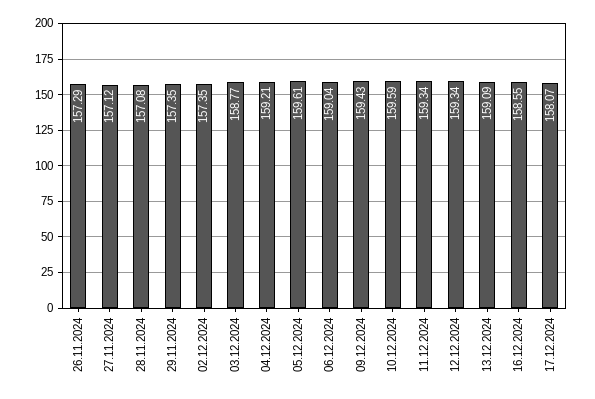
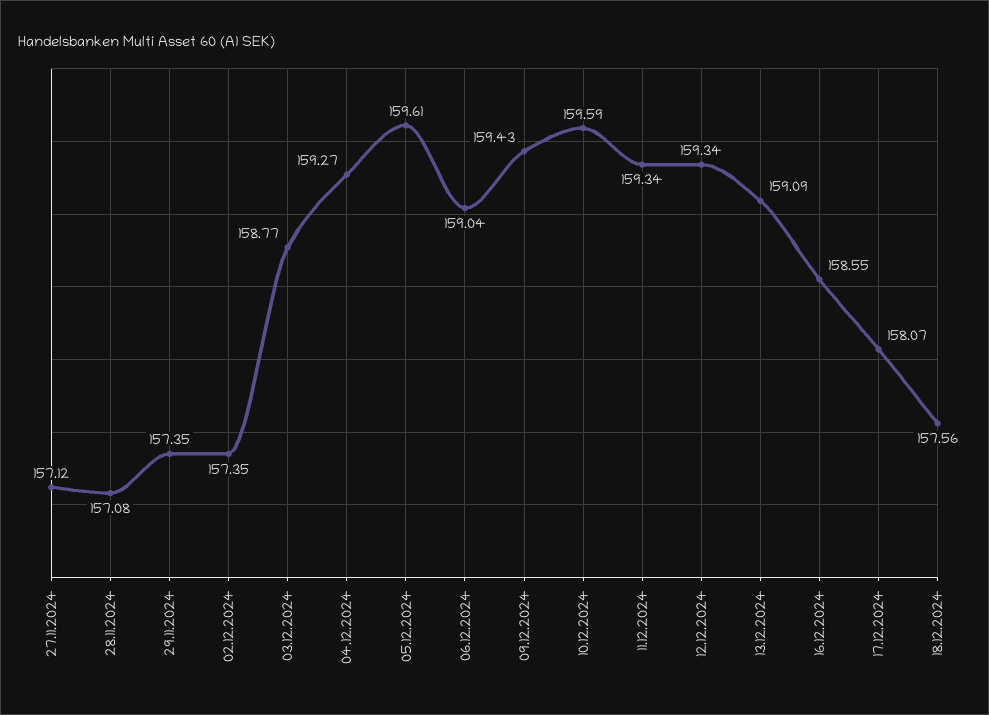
26.11.2024: 157.29 -> none
04.12.2024: 159.21 -> 159.27
18.12.2024: none -> 157.56

